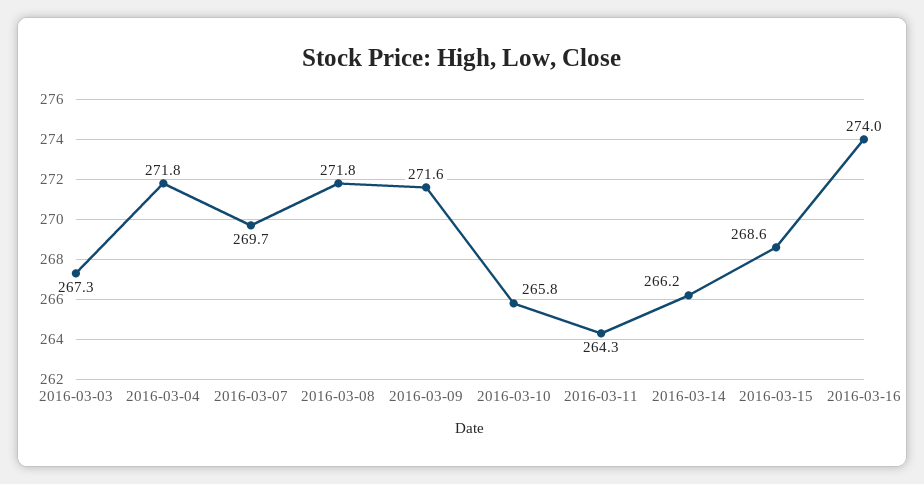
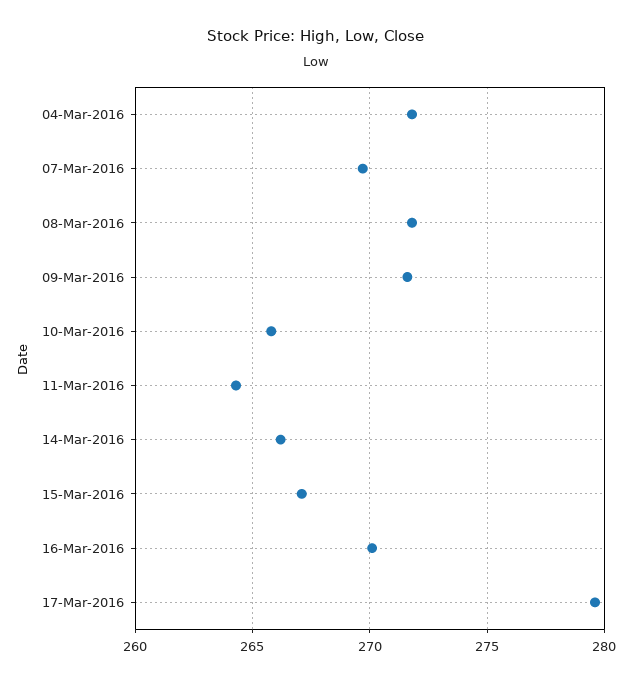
2016-03-03: 267.3 -> none
2016-03-15: 268.6 -> 267
2016-03-16: 274 -> 270
17-Mar-2016: none -> 279.5

